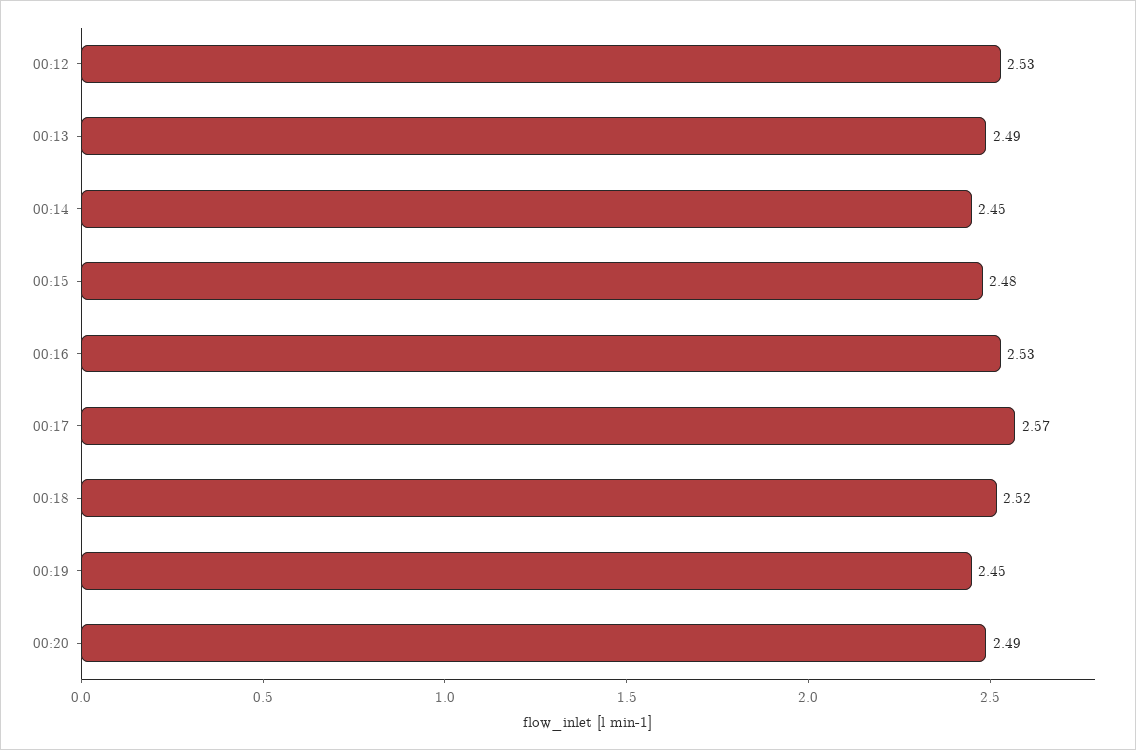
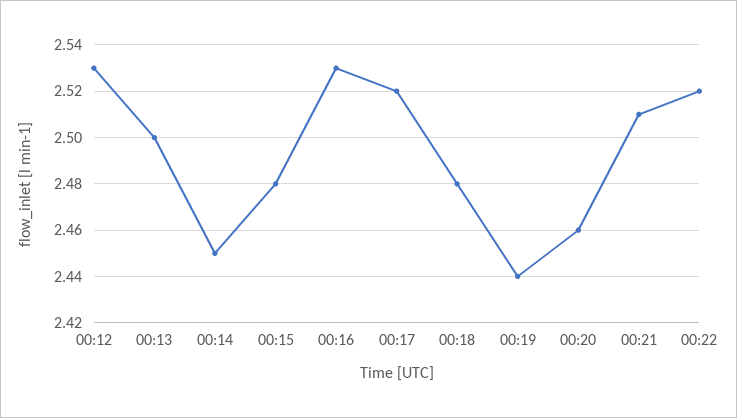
00:13: 2.49 -> 2.5
00:17: 2.57 -> 2.52
00:18: 2.52 -> 2.48
00:19: 2.45 -> 2.44
00:20: 2.49 -> 2.46
00:21: none -> 2.51
00:22: none -> 2.52

